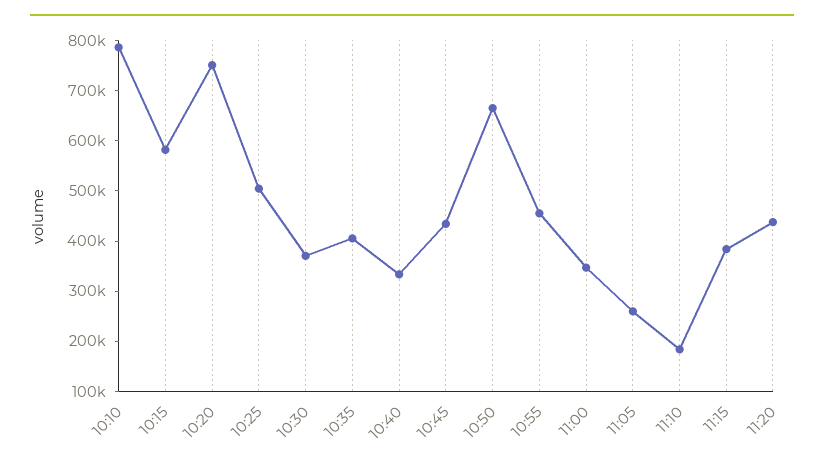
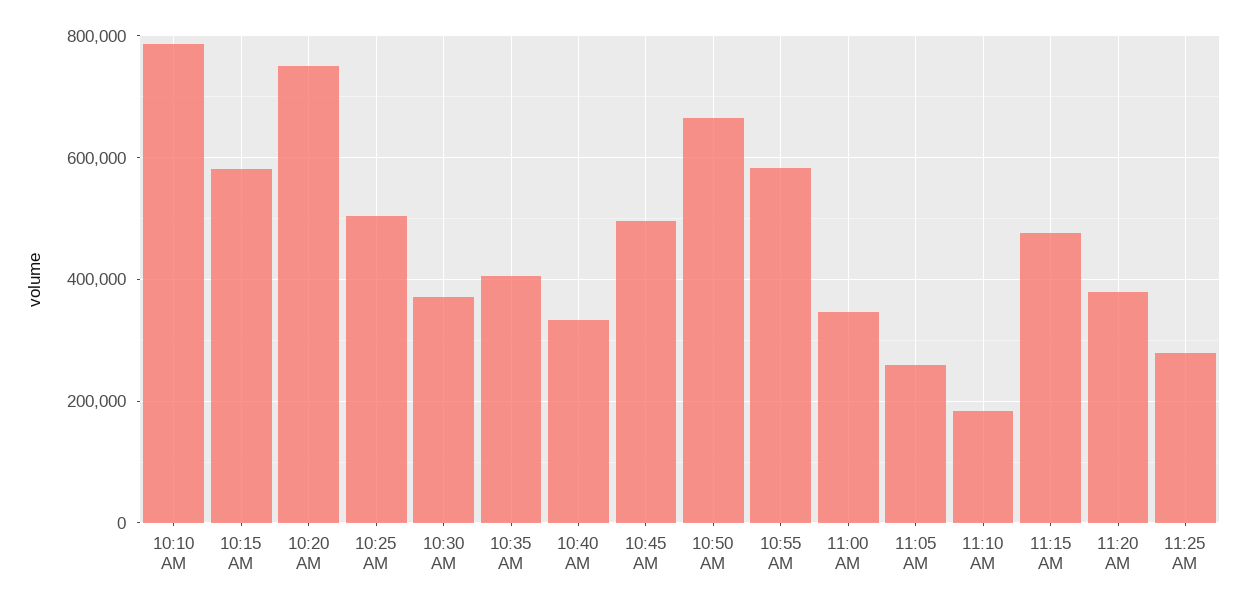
10:45: 440000 -> 500000
10:55: 460000 -> 580000
11:15: 380000 -> 480000
11:20: 440000 -> 380000
11:25 AM: none -> 280000

